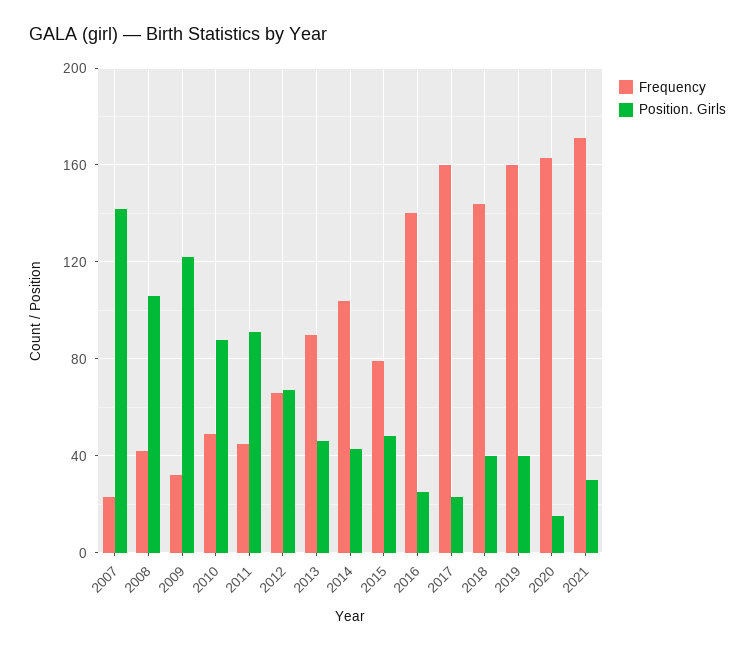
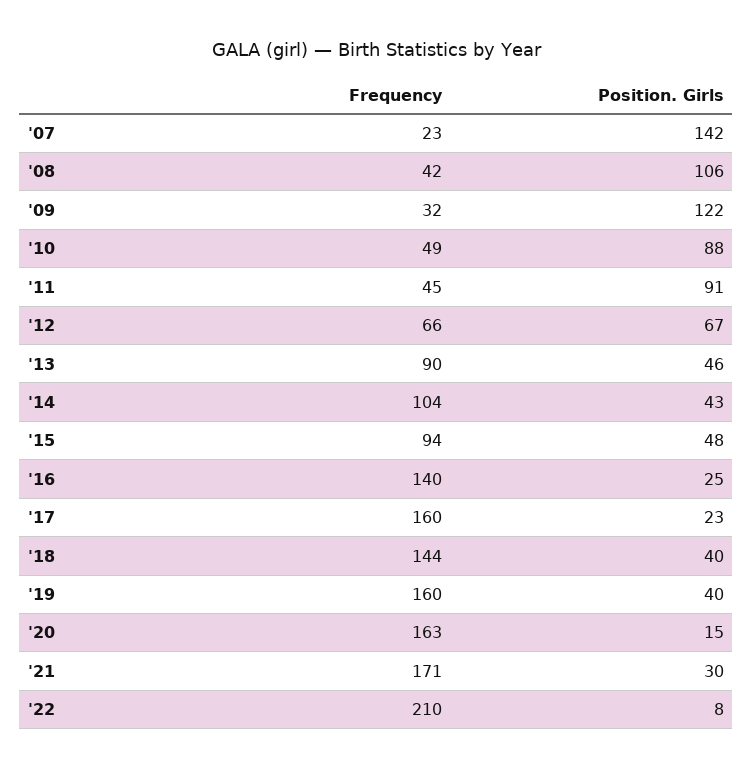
Frequency, 2015: 80 -> 94
Frequency, '22: none -> 210
Position. Girls, '22: none -> 8

